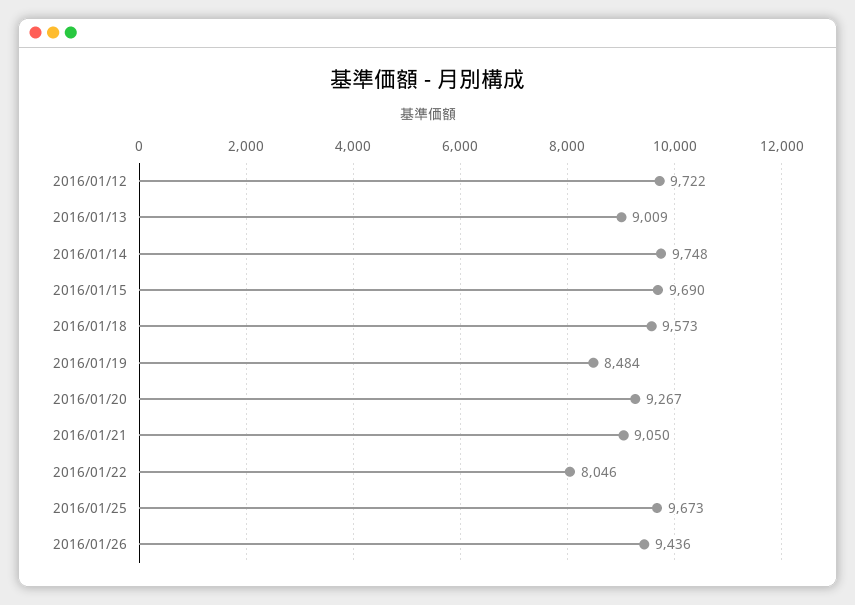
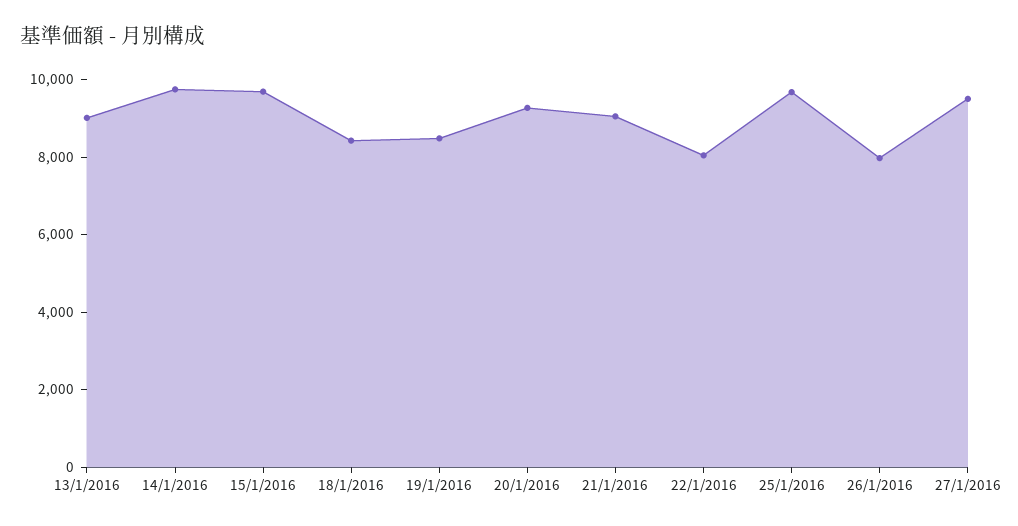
2016/01/12: 9722 -> none
2016/01/18: 9573 -> 8500
2016/01/26: 9436 -> 8000
27/1/2016: none -> 9500

